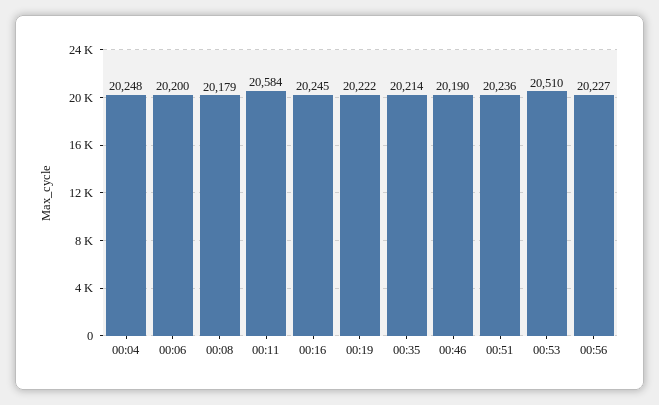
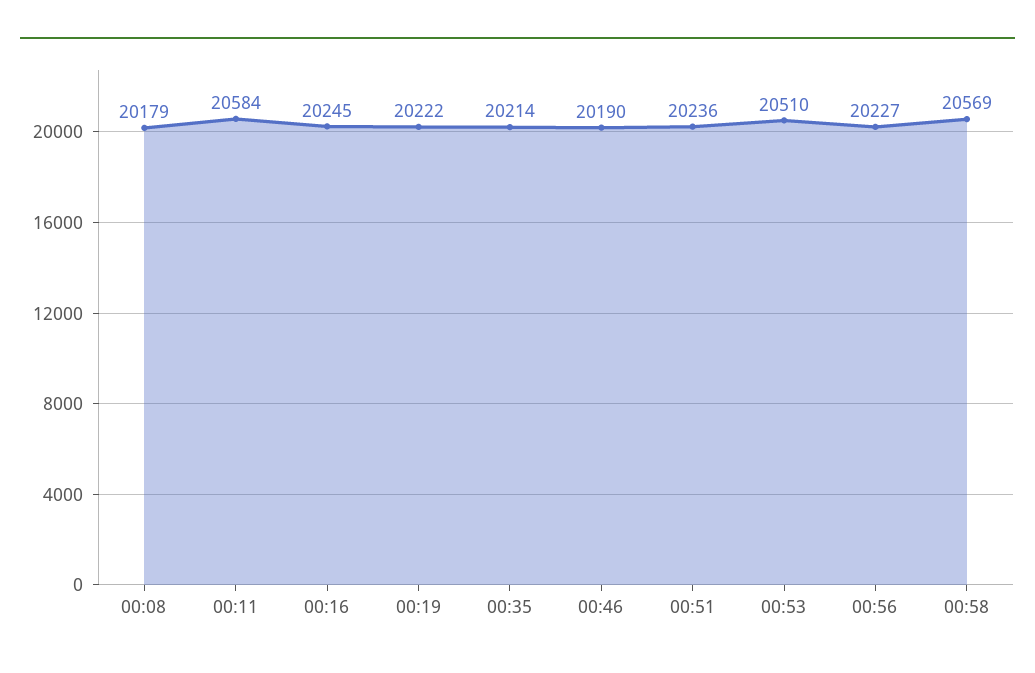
00:04: 20248 -> none
00:06: 20200 -> none
00:58: none -> 20569

